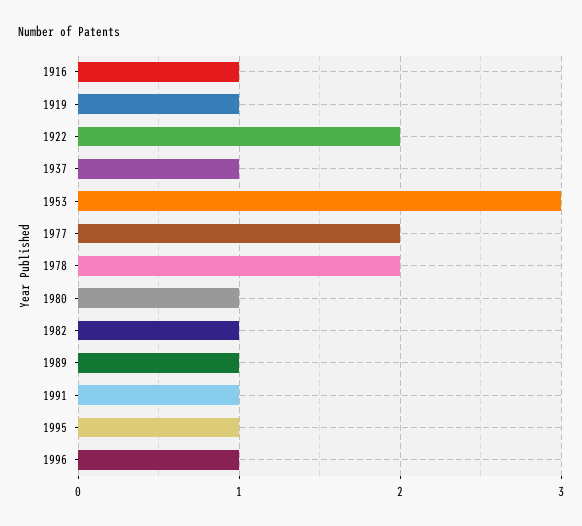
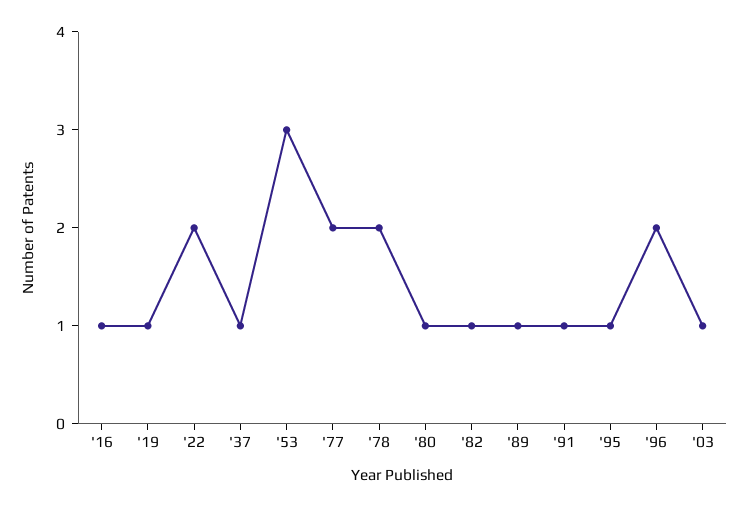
1996: 1 -> 2
'03: none -> 1

